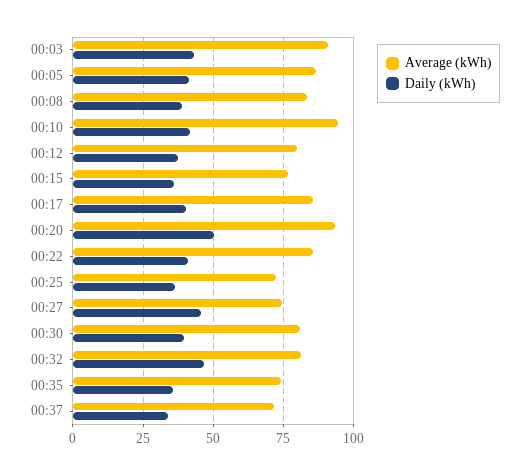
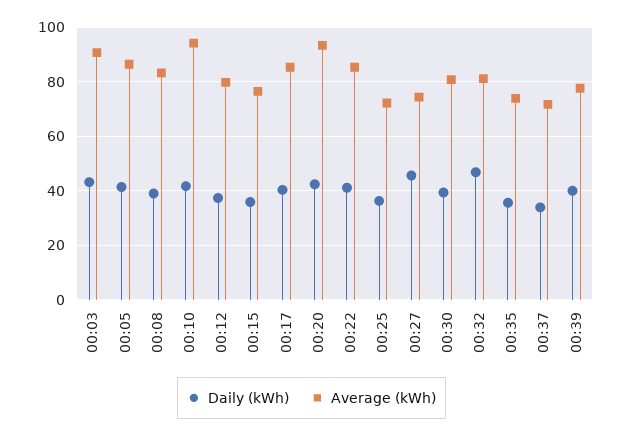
Daily (kWh), 00:20: 50 -> 42.5
Daily (kWh), 00:39: none -> 40
Average (kWh), 00:39: none -> 77.5

